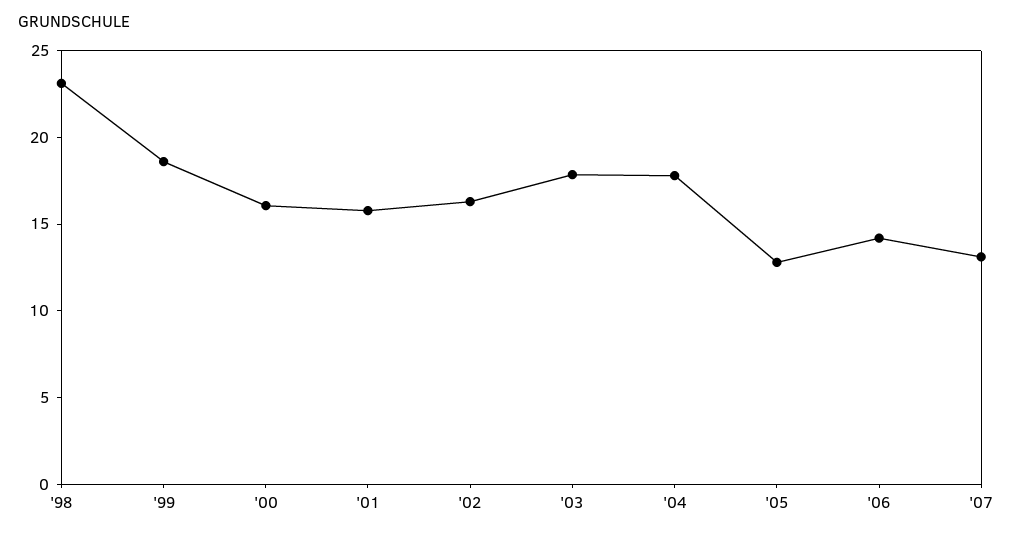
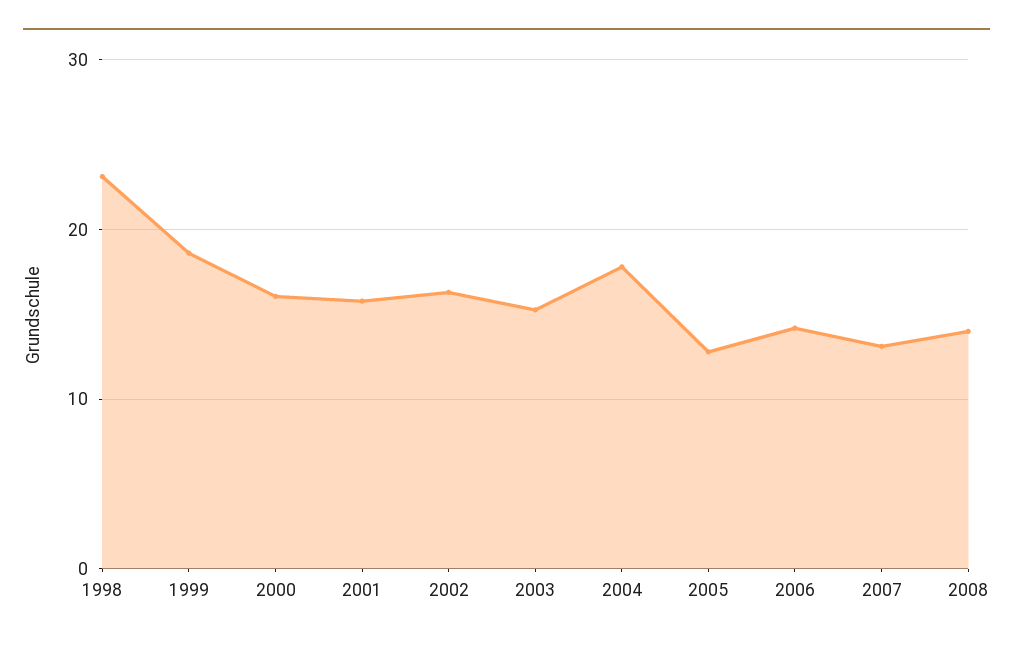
'03: 18 -> 15
2008: none -> 14

